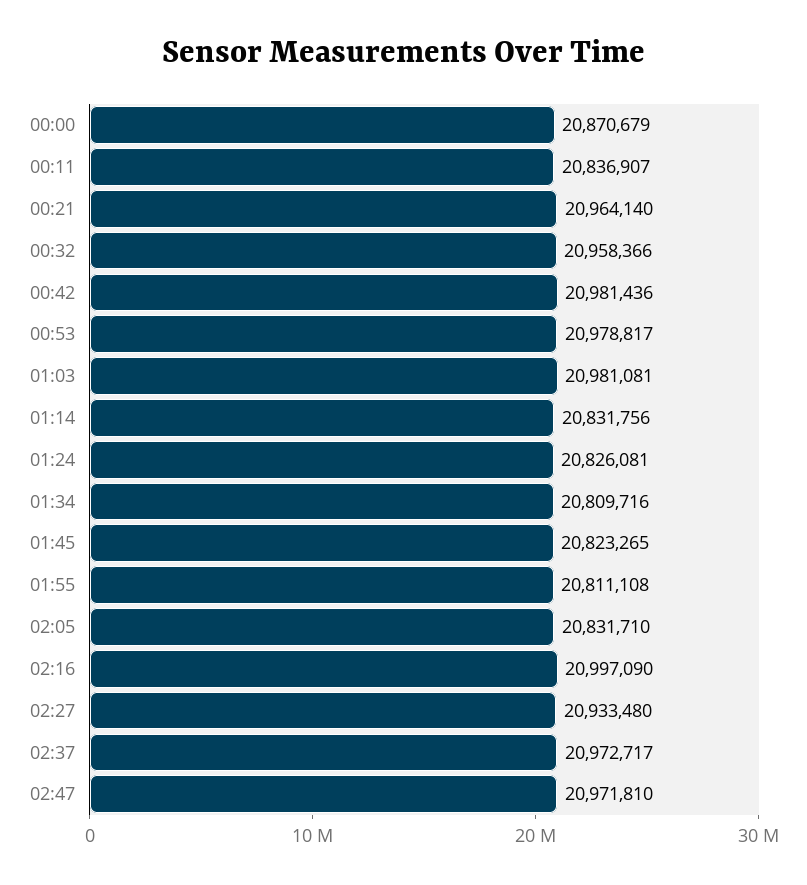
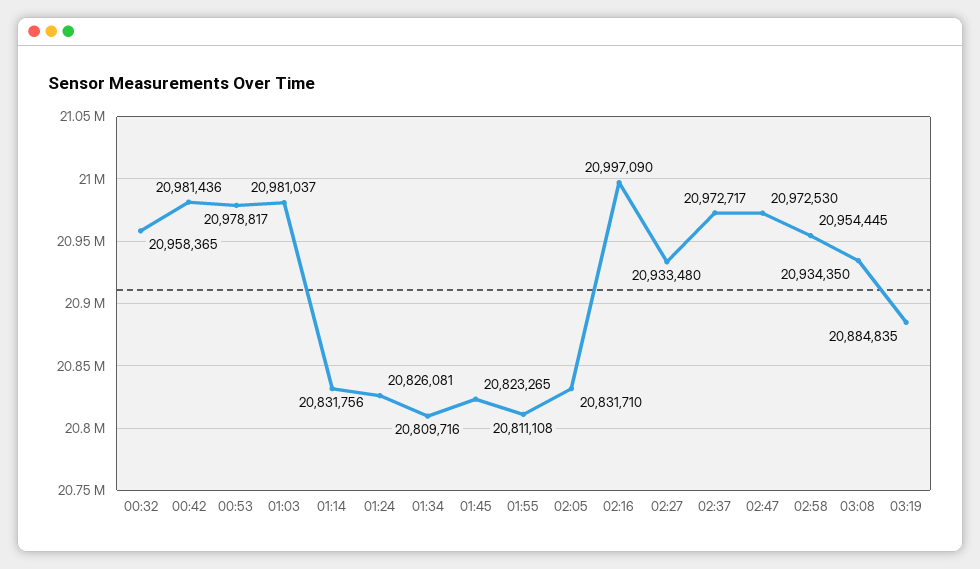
00:00: 20870679 -> none
00:11: 20836907 -> none
00:21: 20964140 -> none
00:32: 20958366 -> 20958365
01:03: 20981081 -> 20981037
02:47: 20971810 -> 20972530
02:58: none -> 20954445
03:08: none -> 20934350
03:19: none -> 20884835

